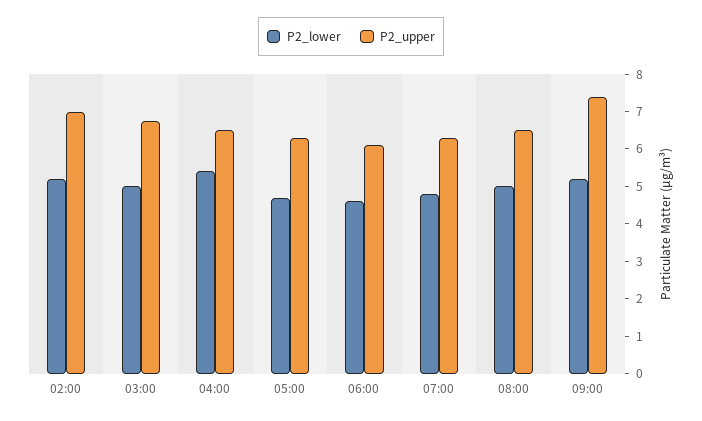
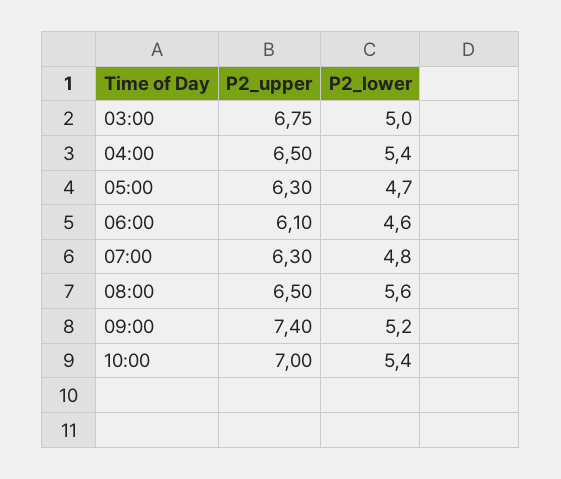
P2_lower, 02:00: 5.25 -> none
P2_upper, 02:00: 7 -> none
P2_lower, 08:00: 5 -> 5.6
P2_upper, 10:00: none -> 7
P2_lower, 10:00: none -> 5.4

